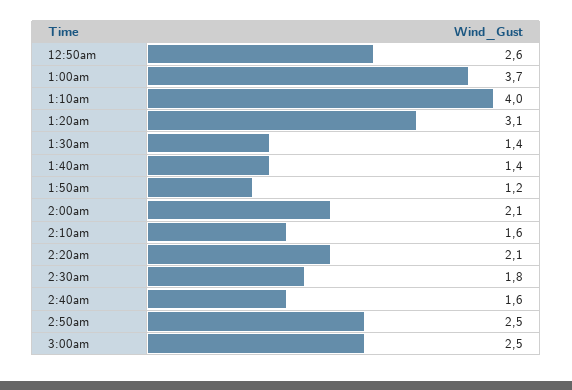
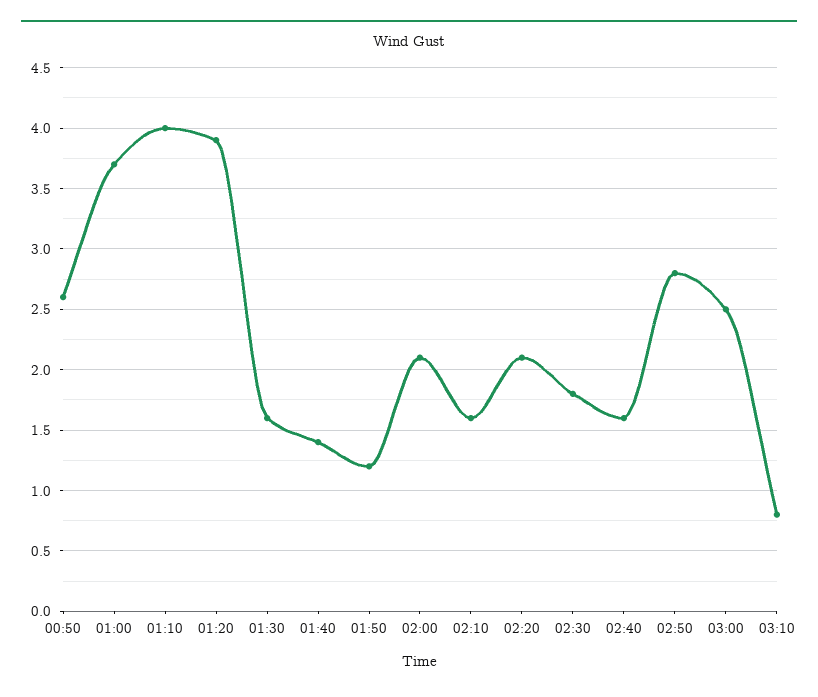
1:20am: 3.1 -> 3.9
1:30am: 1.4 -> 1.6
2:50am: 2.5 -> 2.8
03:10: none -> 0.8

